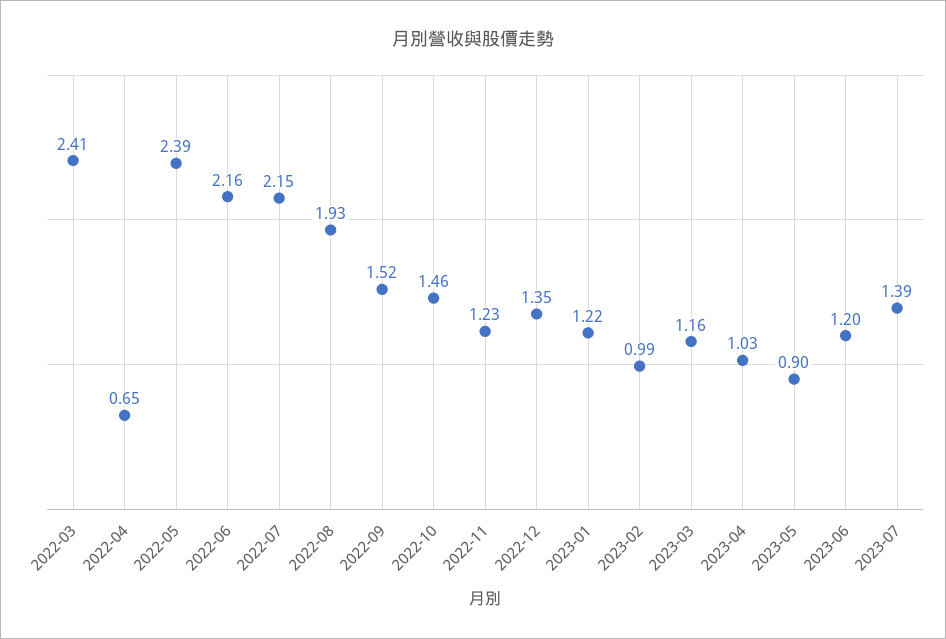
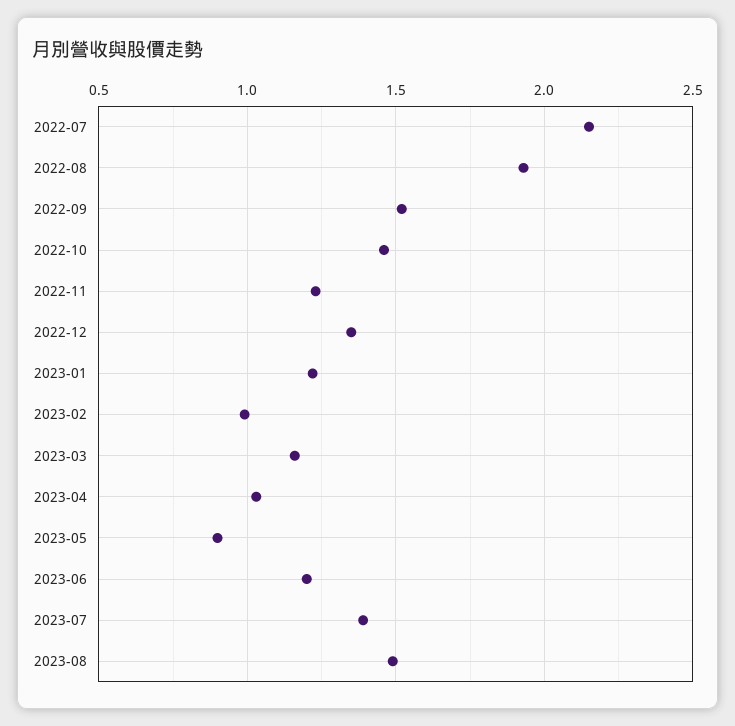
2022-03: 2.41 -> none
2022-04: 0.65 -> none
2022-05: 2.39 -> none
2022-06: 2.16 -> none
2023-08: none -> 1.5

